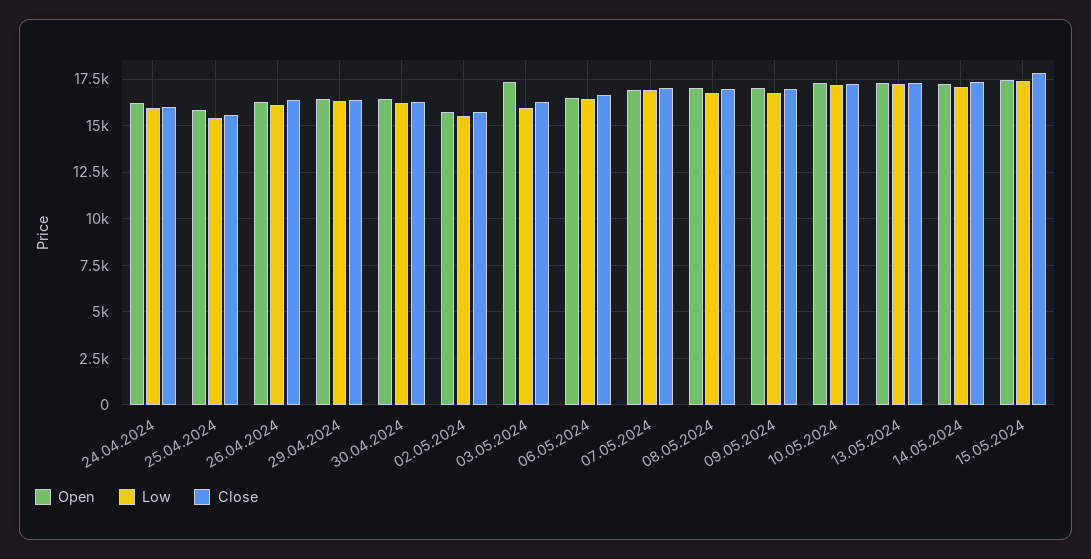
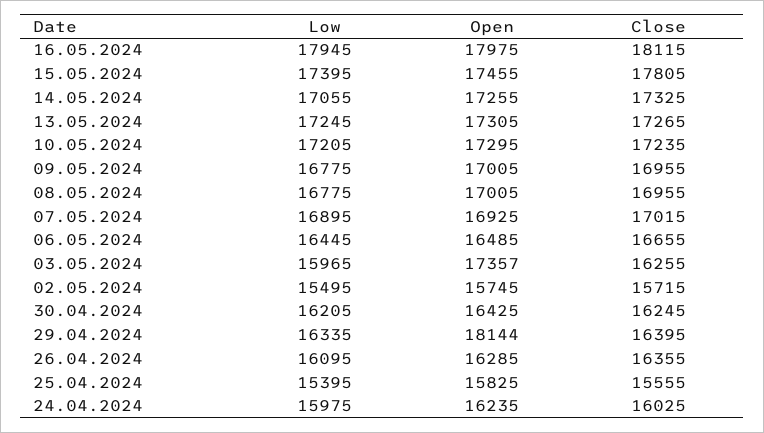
Open, 29.04.2024: 16500 -> 18144
Low, 16.05.2024: none -> 17945
Open, 16.05.2024: none -> 17975
Close, 16.05.2024: none -> 18115

